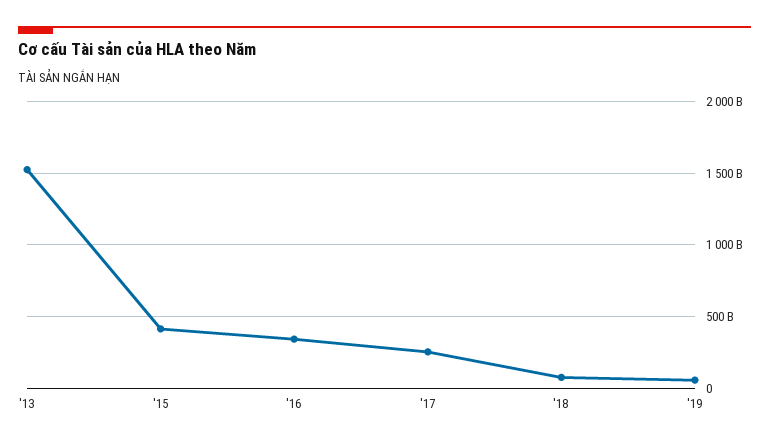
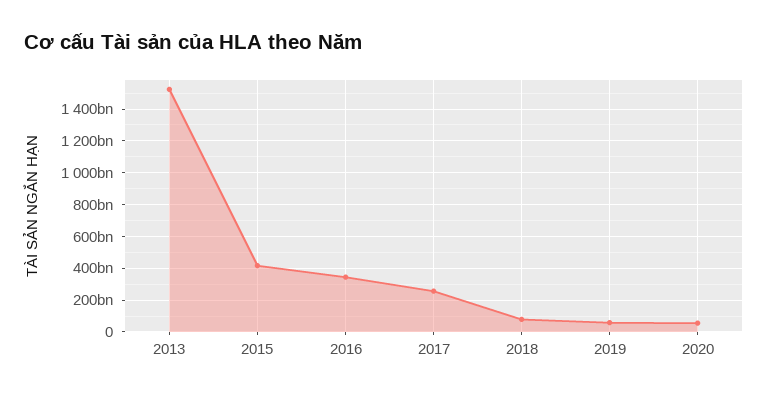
2020: none -> 50000000000

